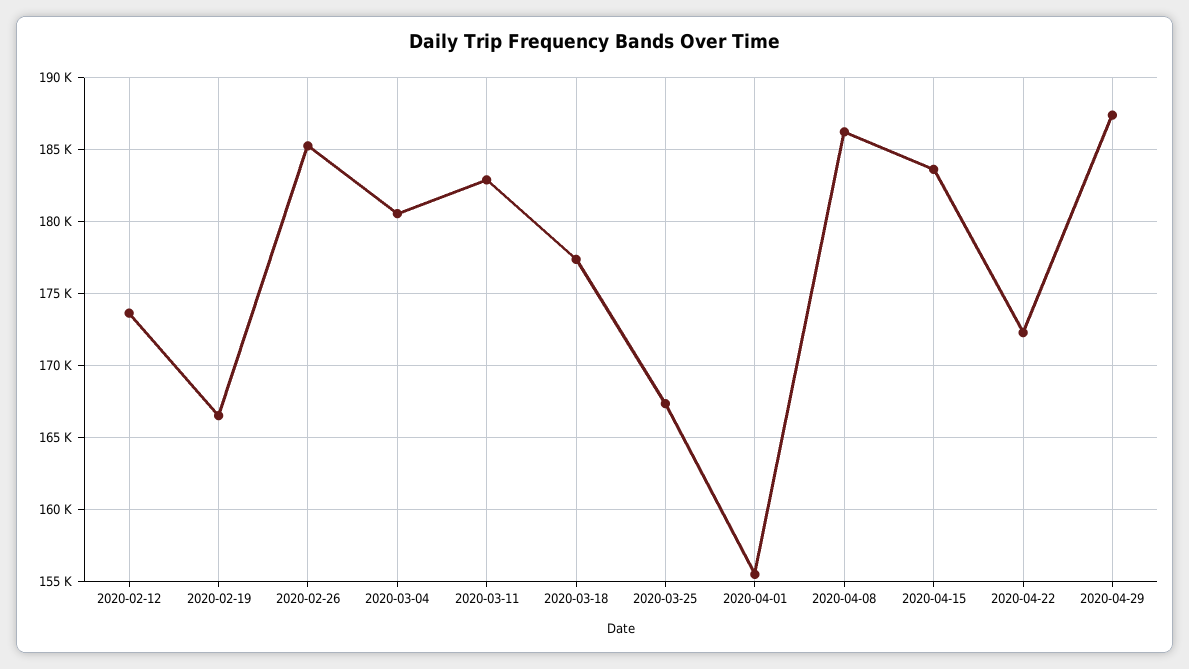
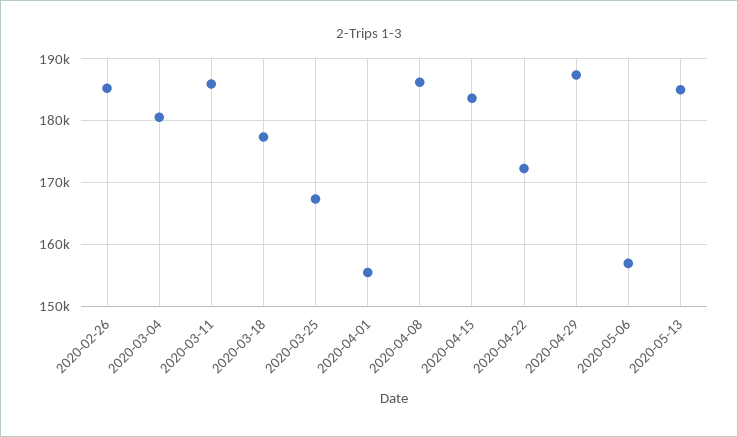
2020-02-12: 173500 -> none
2020-02-19: 166500 -> none
2020-03-11: 183000 -> 186000
2020-05-06: none -> 157000
2020-05-13: none -> 185000

